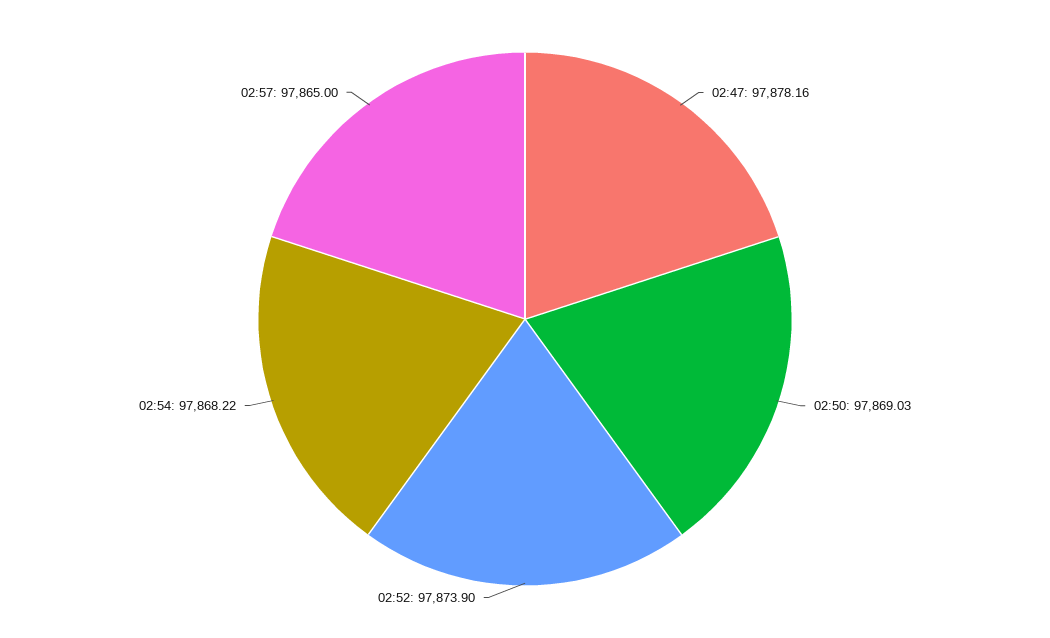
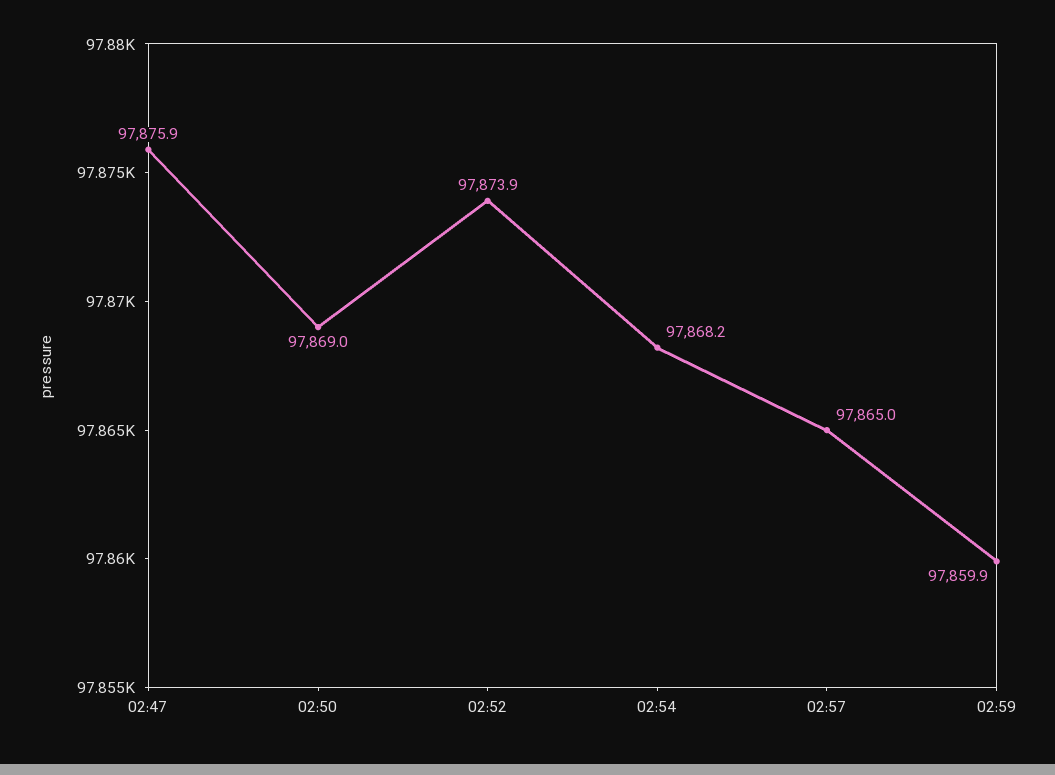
02:47: 97878.16 -> 97875.9
02:59: none -> 97859.9

